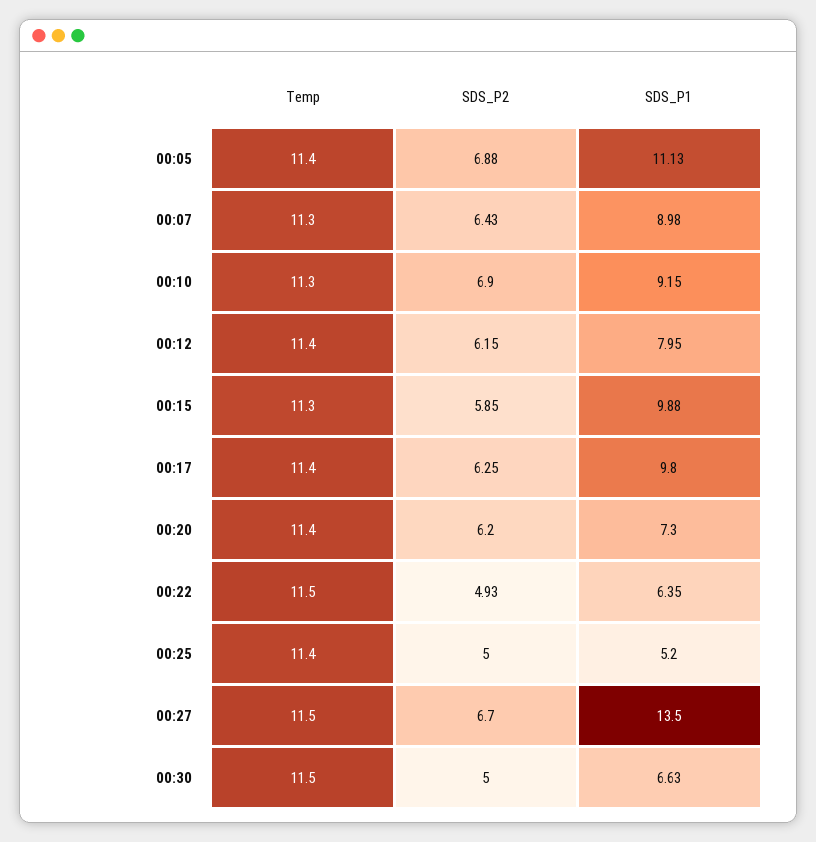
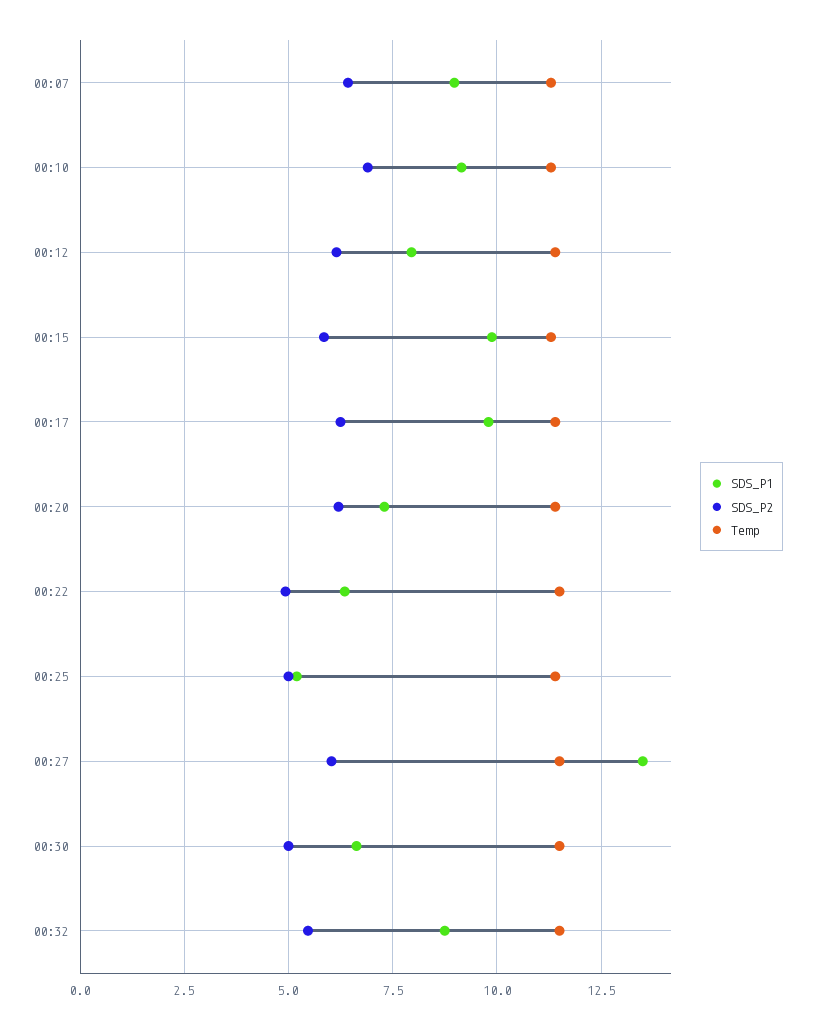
Temp, 00:05: 11.4 -> none
SDS_P2, 00:05: 6.88 -> none
SDS_P1, 00:05: 11.13 -> none
SDS_P2, 00:27: 6.7 -> 6
SDS_P1, 00:32: none -> 8.75
SDS_P2, 00:32: none -> 5.5
Temp, 00:32: none -> 11.5

